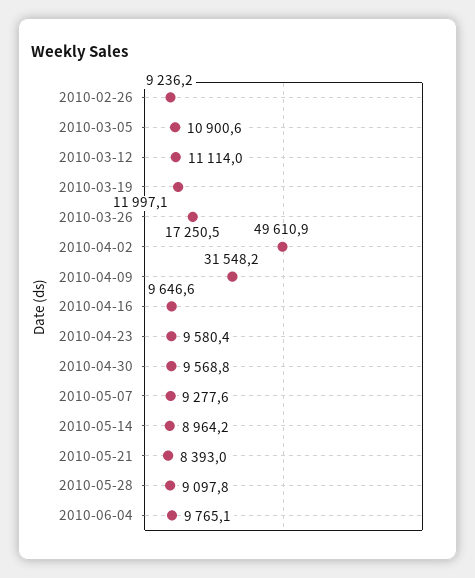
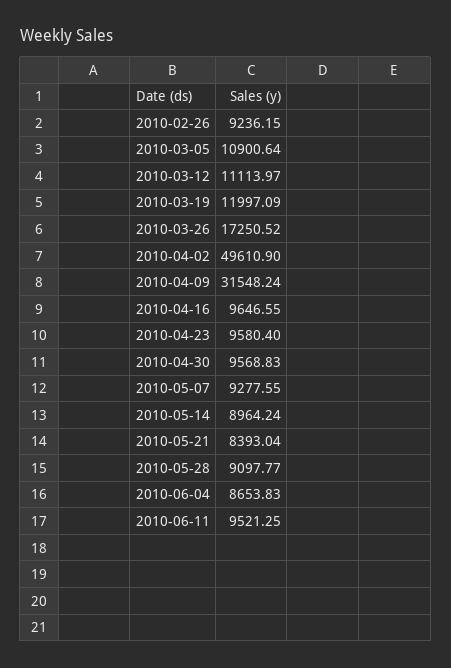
2010-06-04: 9765.1 -> 8653.83
2010-06-11: none -> 9521.25

